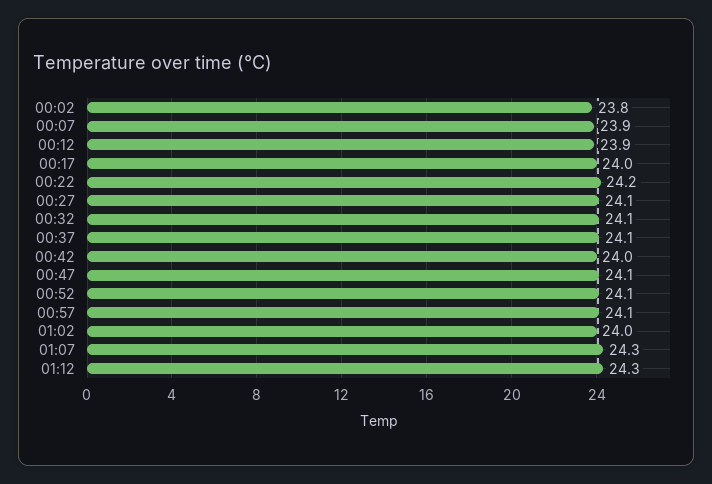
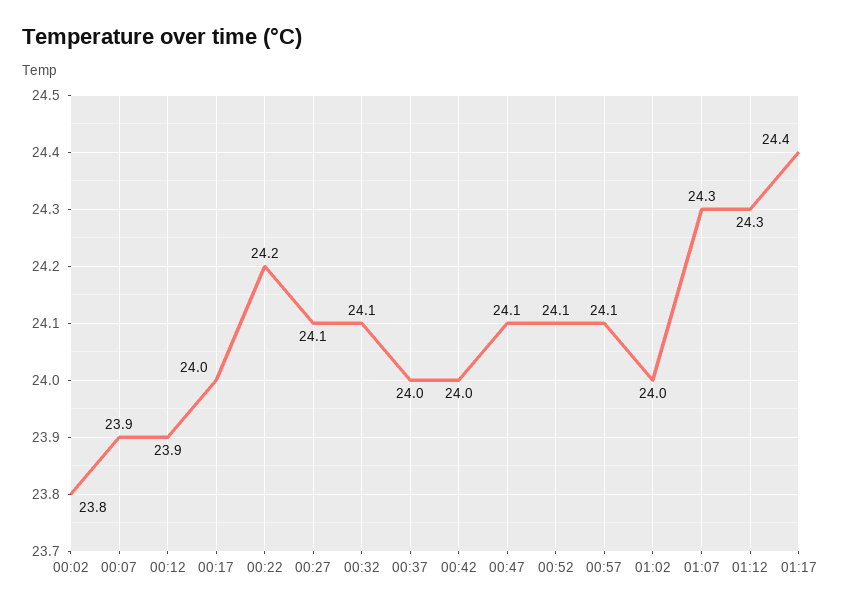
00:37: 24.1 -> 24
01:17: none -> 24.4

